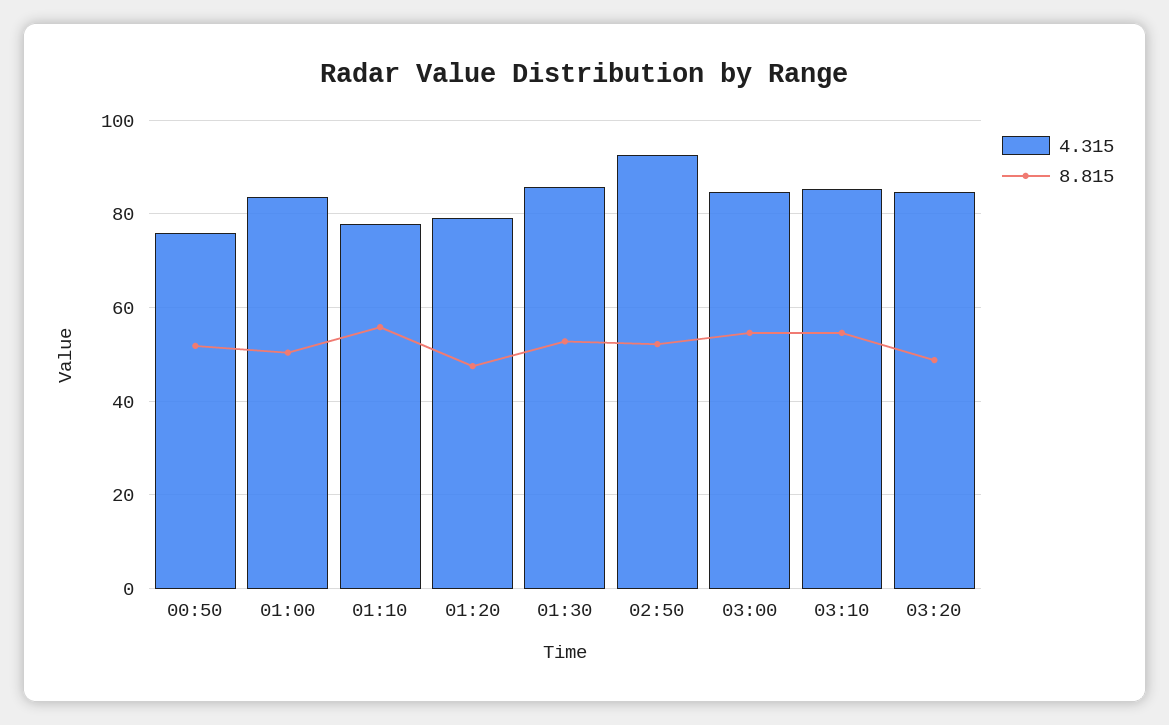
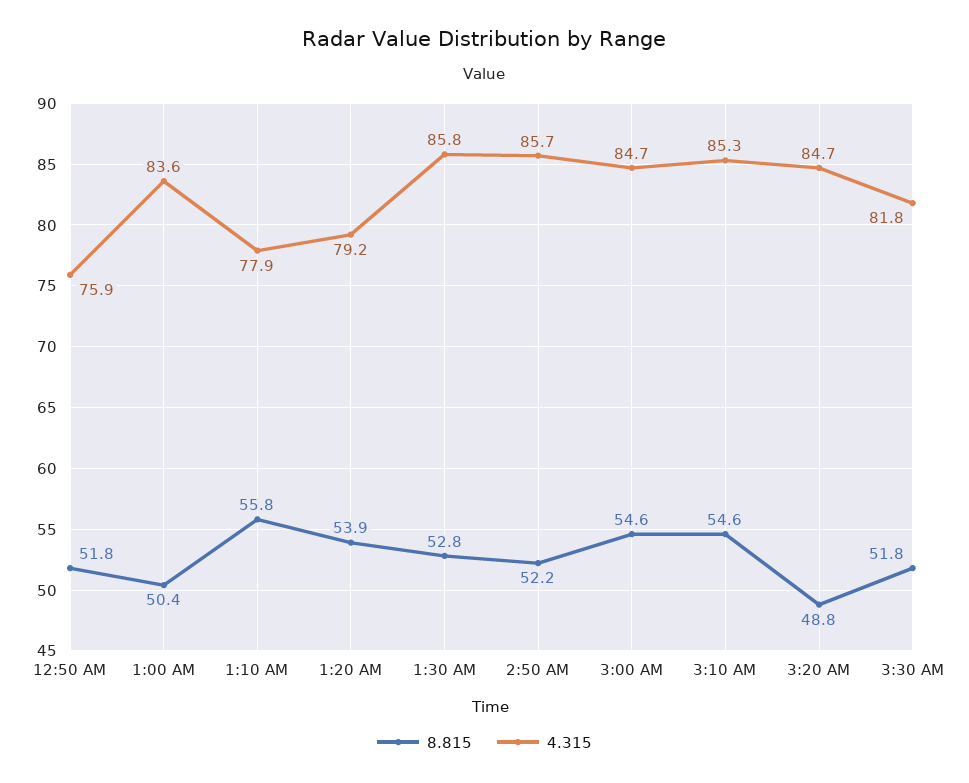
8.815, 01:20: 48 -> 53.9
4.315, 02:50: 92 -> 85.7
8.815, 3:30 AM: none -> 51.8
4.315, 3:30 AM: none -> 81.8

